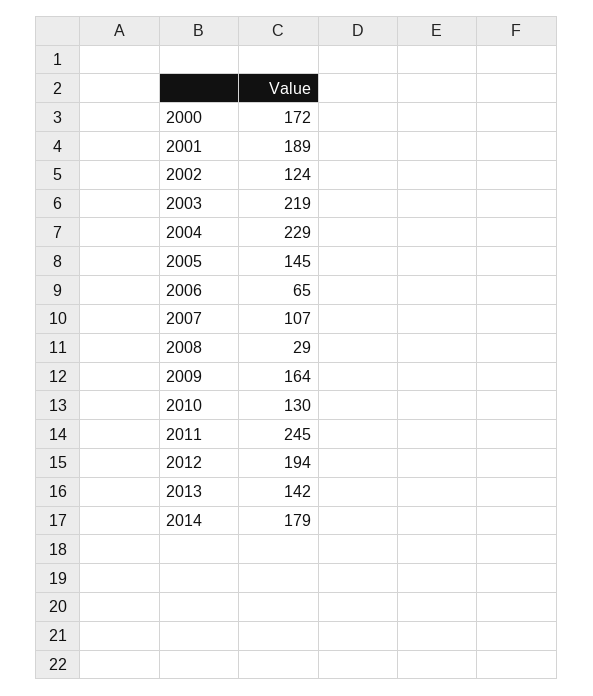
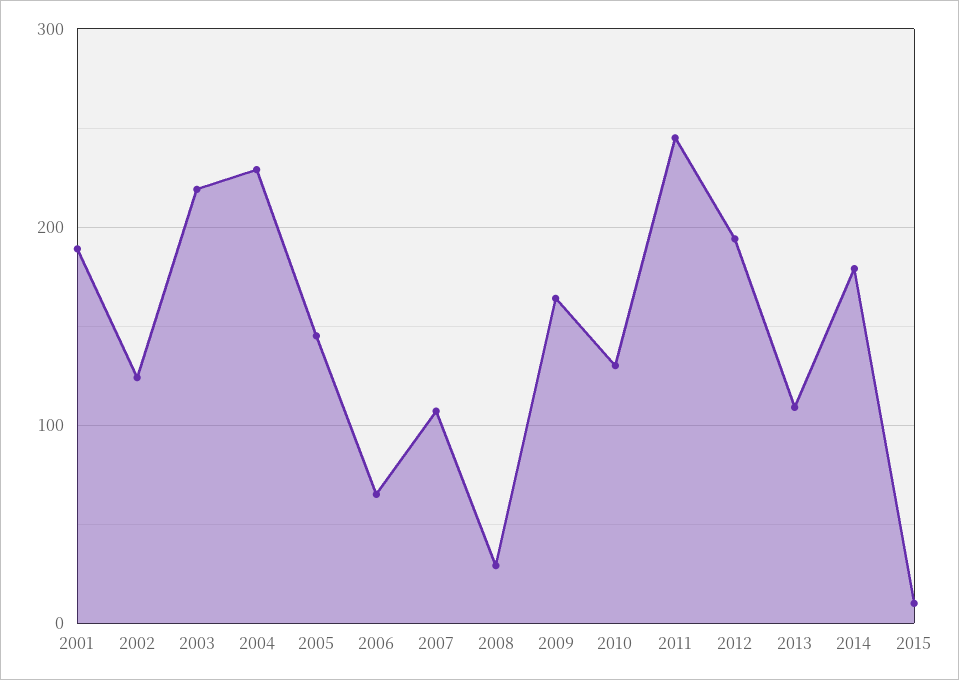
2000: 172 -> none
2013: 142 -> 110
2015: none -> 10

